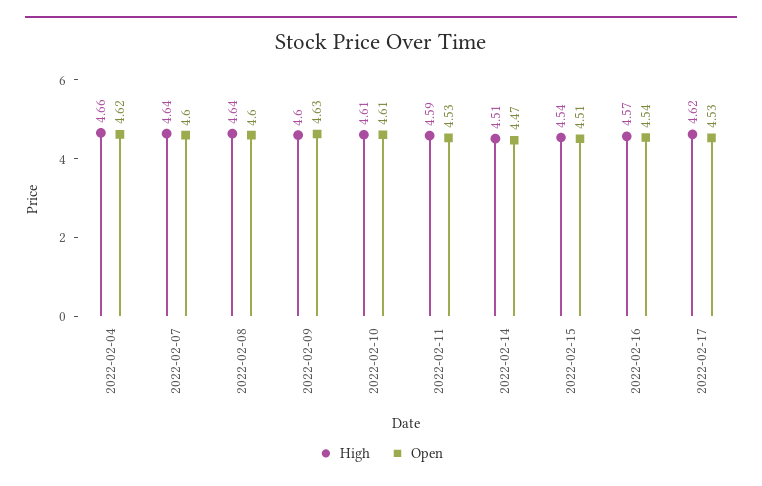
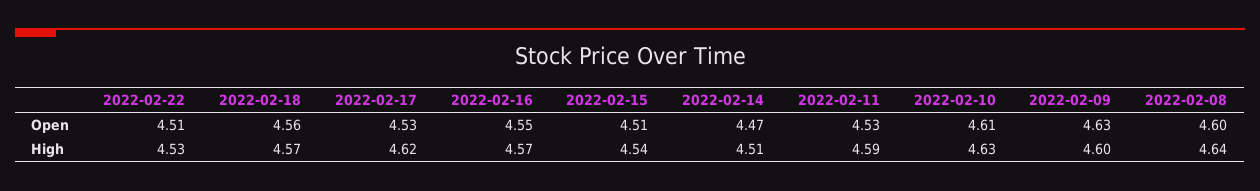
High, 2022-02-04: 4.66 -> none
Open, 2022-02-04: 4.62 -> none
High, 2022-02-07: 4.64 -> none
Open, 2022-02-07: 4.6 -> none
High, 2022-02-10: 4.61 -> 4.63
Open, 2022-02-16: 4.54 -> 4.55
Open, 2022-02-22: none -> 4.51
Open, 2022-02-18: none -> 4.56
High, 2022-02-22: none -> 4.53
High, 2022-02-18: none -> 4.57

